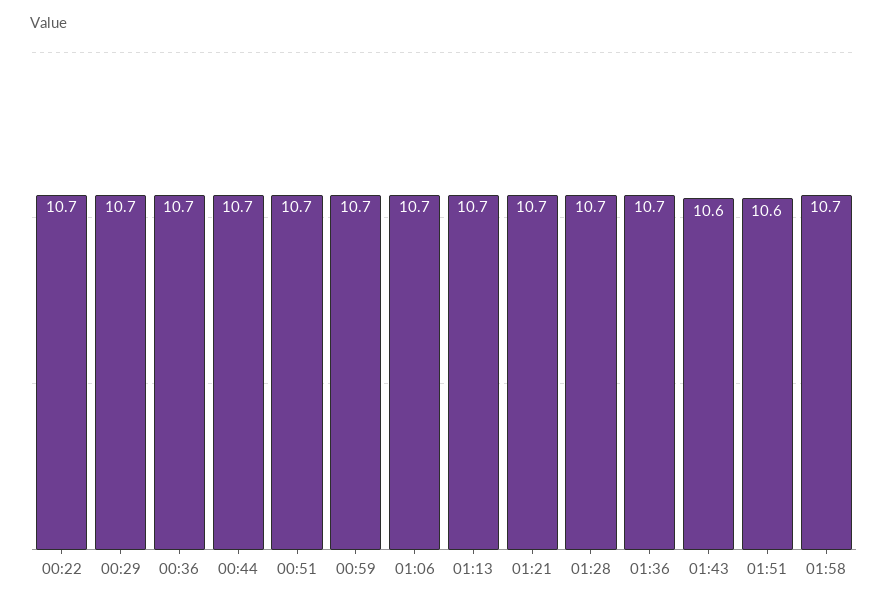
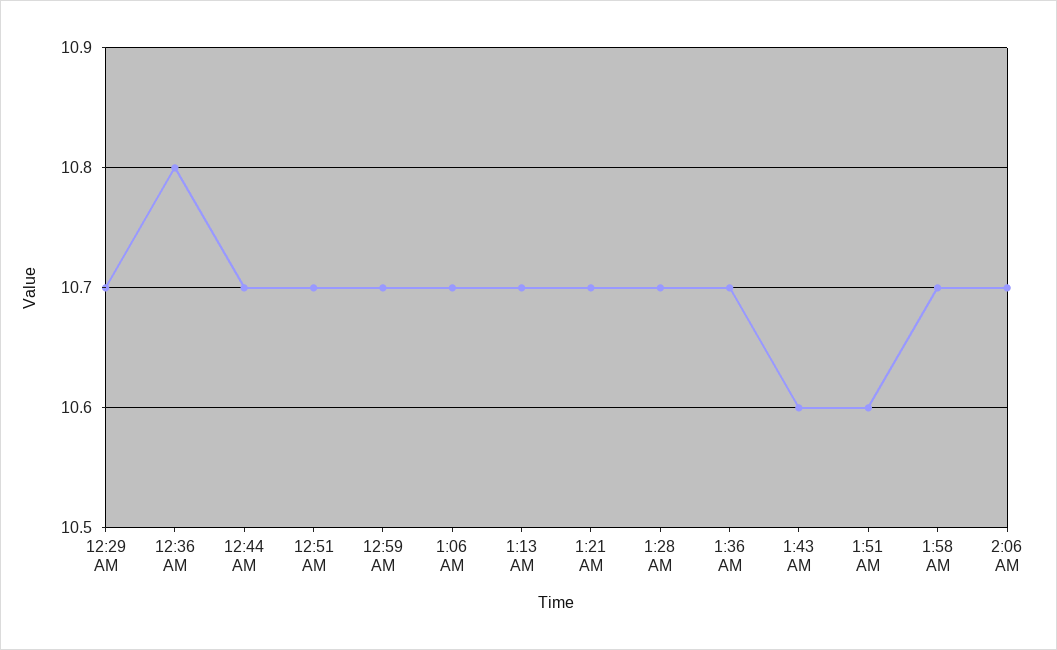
00:22: 10.7 -> none
00:36: 10.7 -> 10.8
2:06 AM: none -> 10.7

